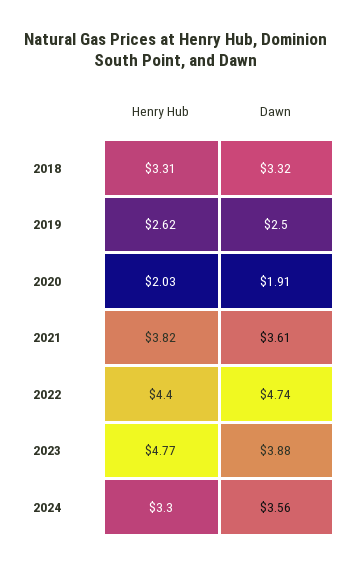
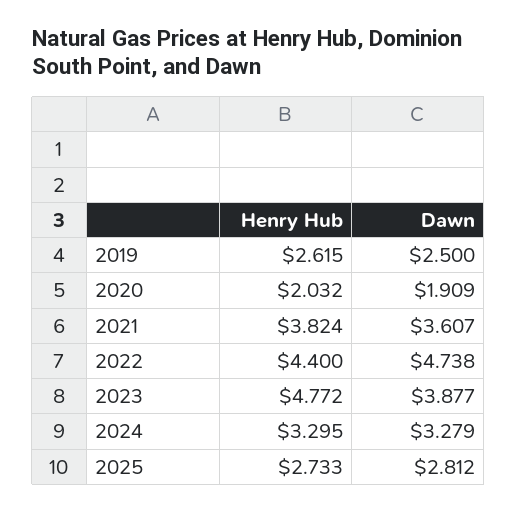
Henry Hub, 2018: 3.31 -> none
Dawn, 2018: 3.32 -> none
Dawn, 2024: 3.56 -> 3.279
Henry Hub, 2025: none -> 2.733
Dawn, 2025: none -> 2.812

